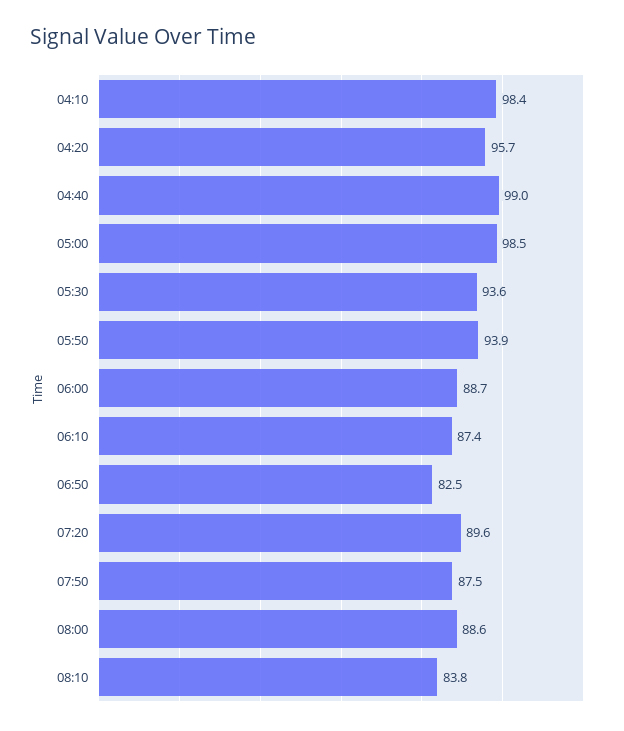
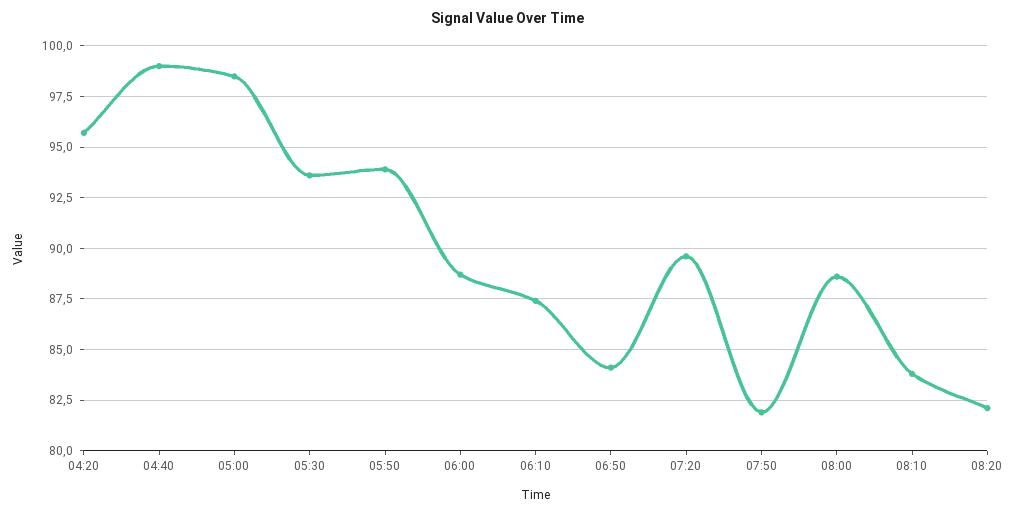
04:10: 98.4 -> none
06:50: 82.5 -> 84
07:50: 87.5 -> 82
08:20: none -> 82

